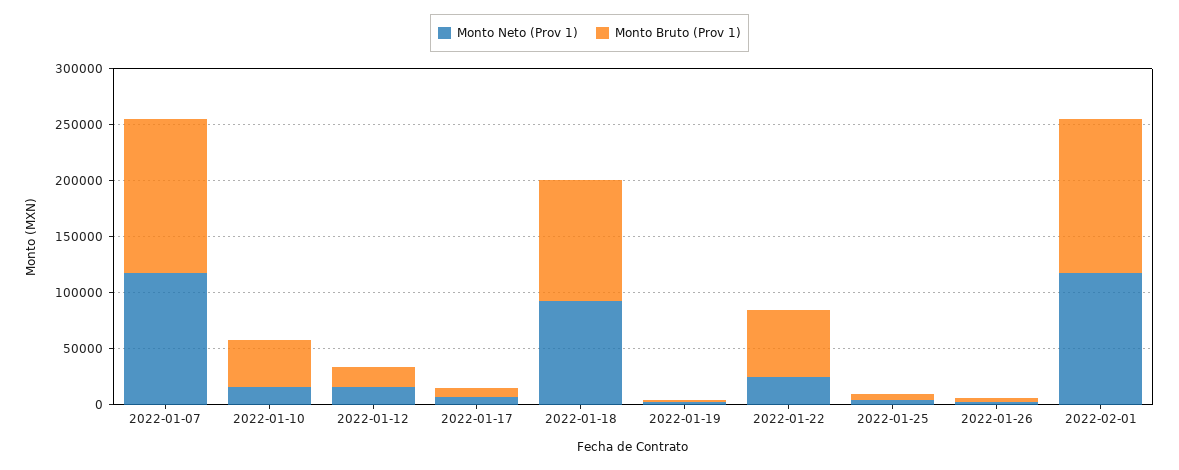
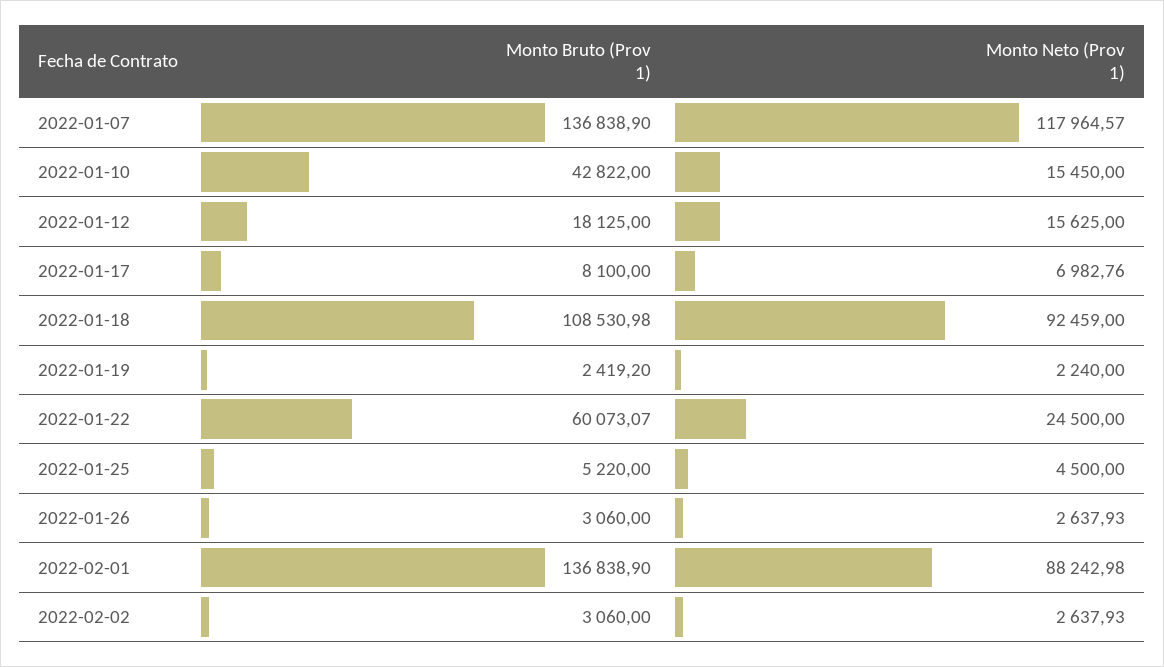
Monto Neto (Prov 1), 2022-02-01: 120000 -> 88242.98
Monto Bruto (Prov 1), 2022-02-02: none -> 3060
Monto Neto (Prov 1), 2022-02-02: none -> 2637.93

